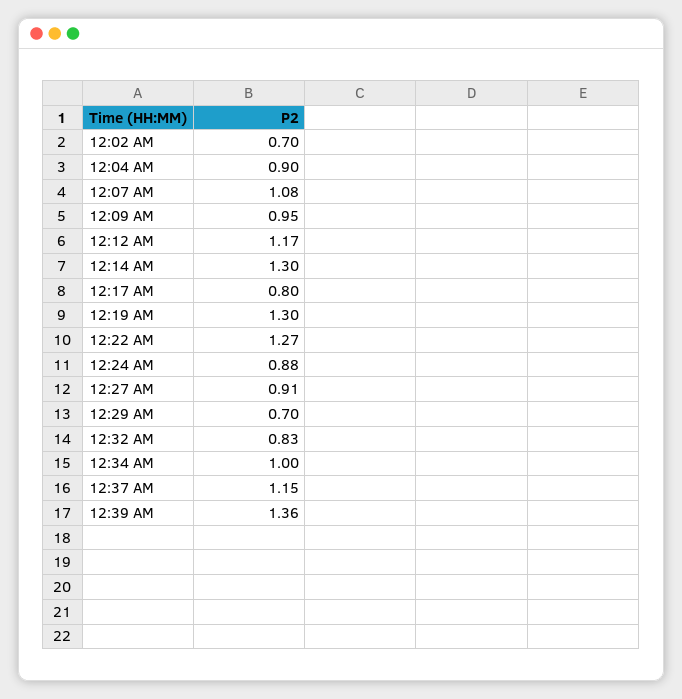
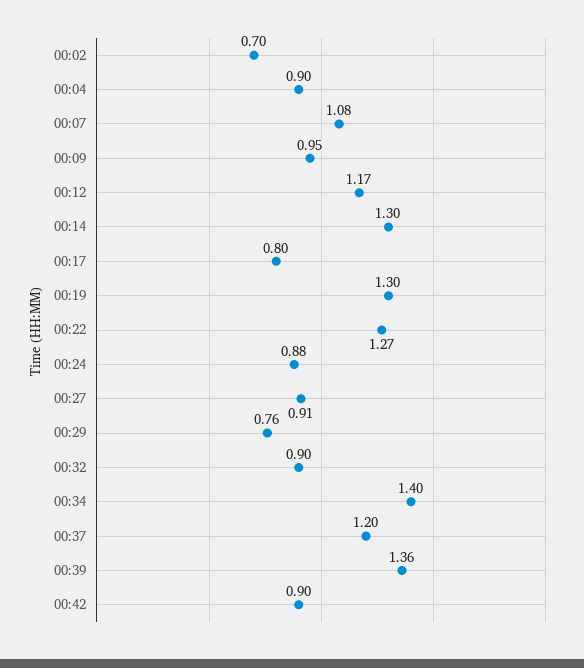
12:29 AM: 0.7 -> 0.76
12:32 AM: 0.83 -> 0.9
12:34 AM: 1 -> 1.4
12:37 AM: 1.15 -> 1.2
00:42: none -> 0.9

